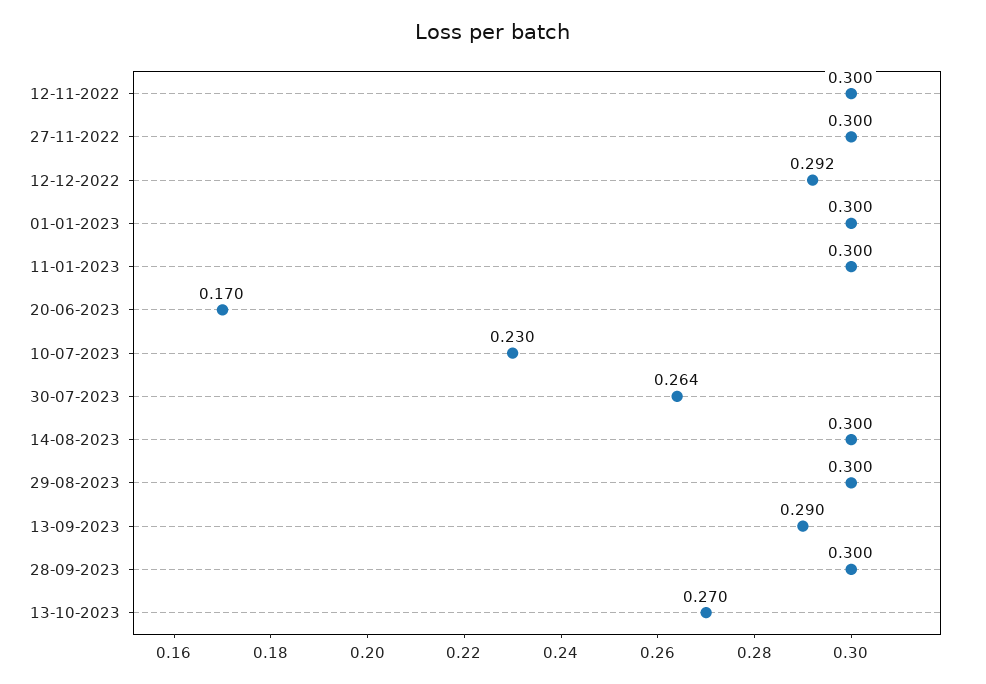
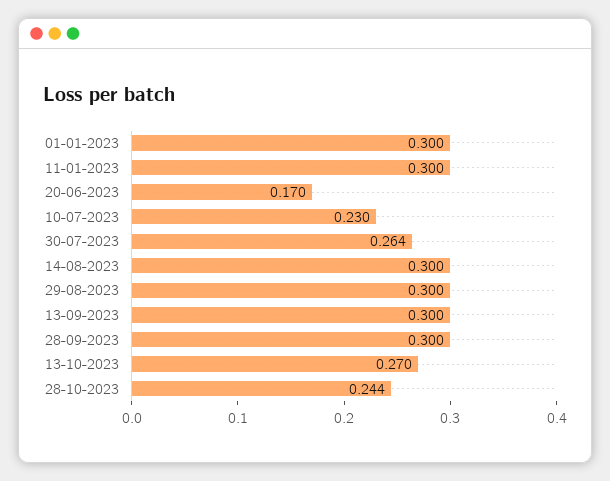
12-11-2022: 0.3 -> none
27-11-2022: 0.3 -> none
12-12-2022: 0.292 -> none
13-09-2023: 0.29 -> 0.3
28-10-2023: none -> 0.244

